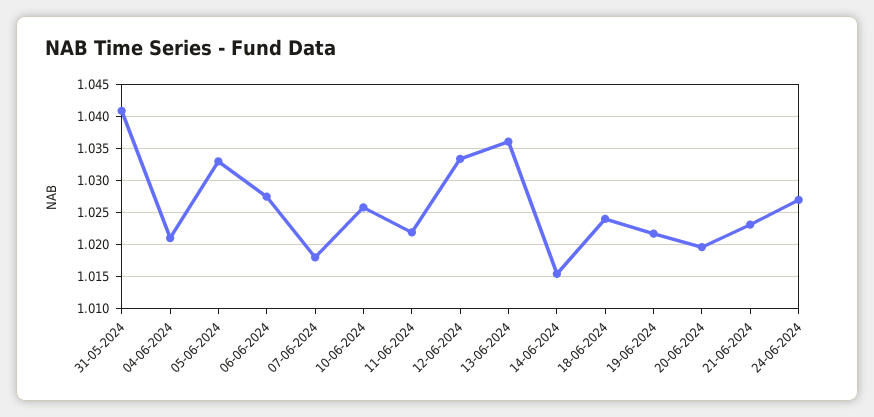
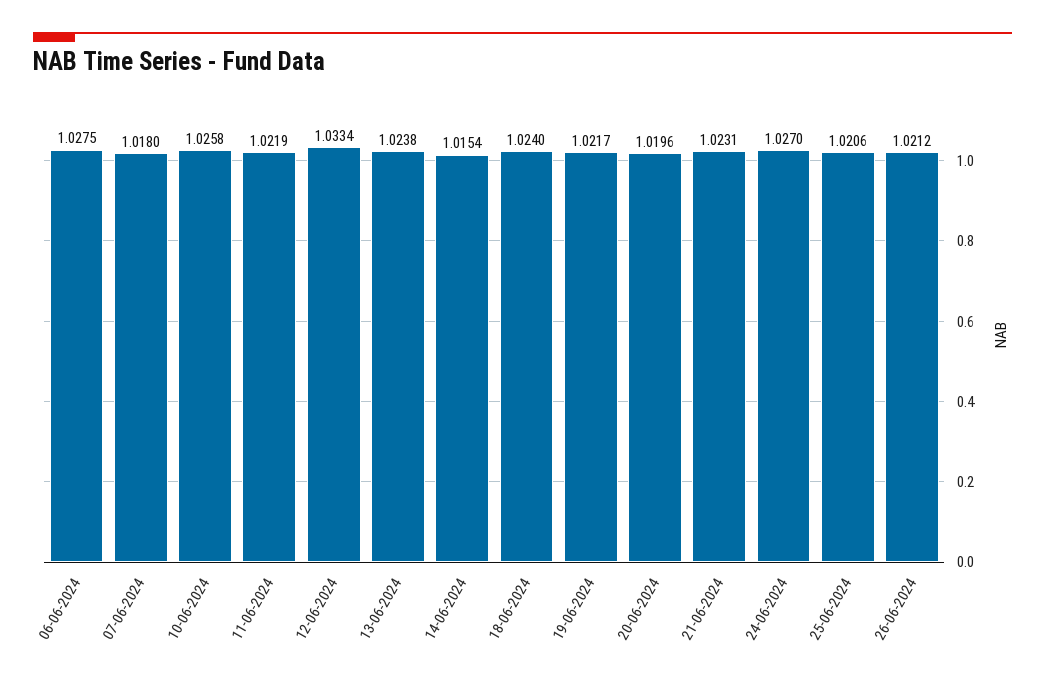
31-05-2024: 1.041 -> none
04-06-2024: 1.021 -> none
05-06-2024: 1.033 -> none
13-06-2024: 1.036 -> 1.0238
25-06-2024: none -> 1.0206
26-06-2024: none -> 1.0212

